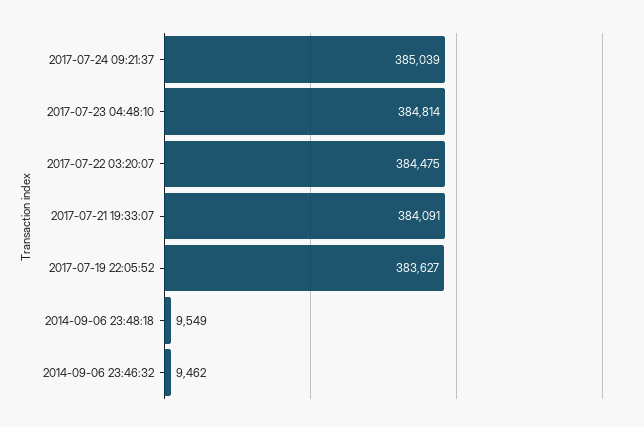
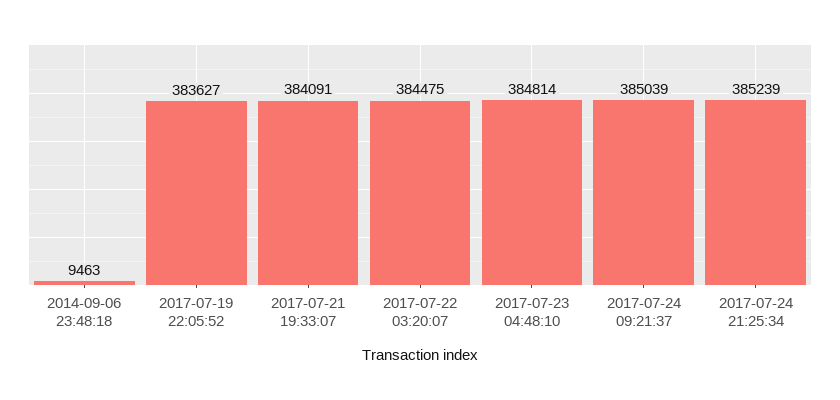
2014-09-06 23:48:18: 9549 -> 9463
2014-09-06 23:46:32: 9462 -> none
2017-07-24 21:25:34: none -> 385239

